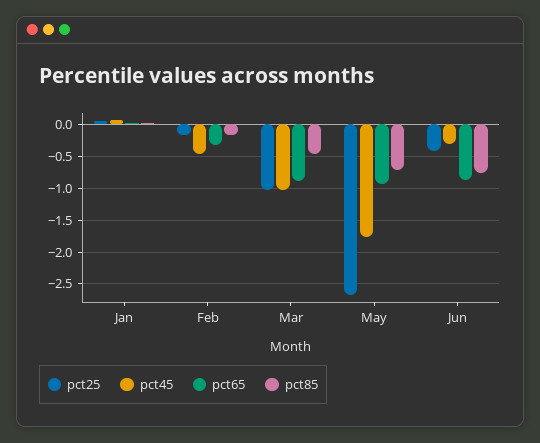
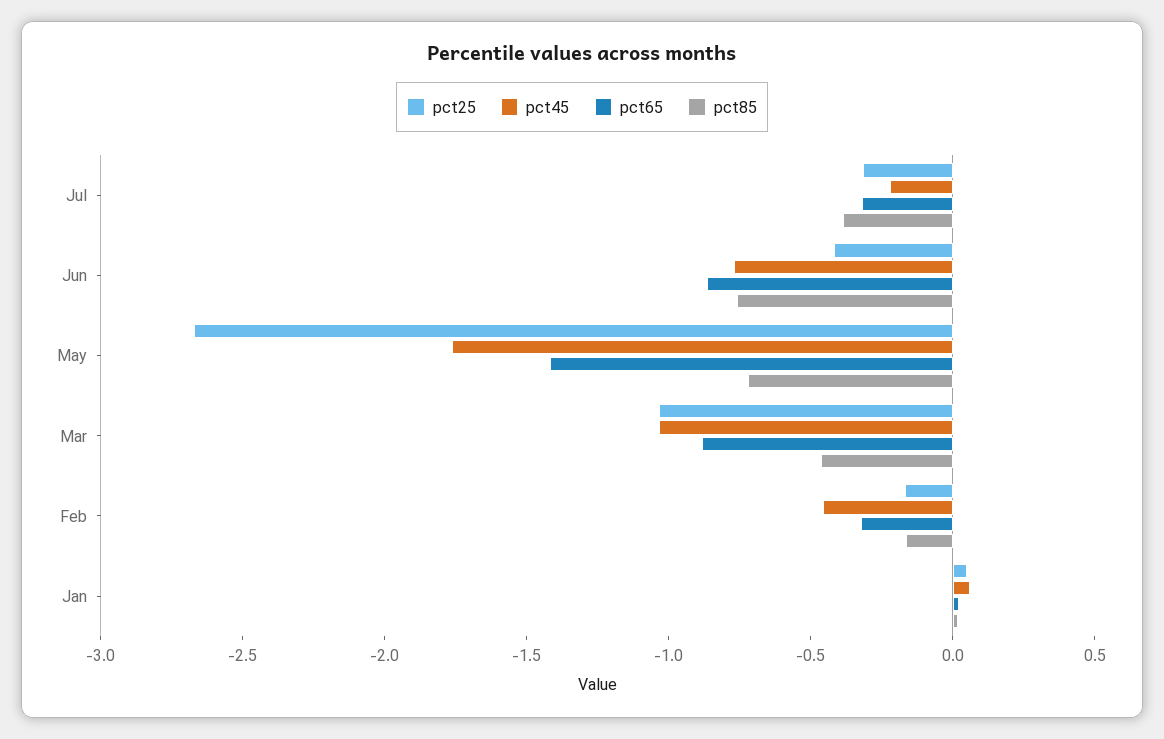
pct65, May: -0.9 -> -1.4
pct45, Jun: -0.3 -> -0.8
pct25, Jul: none -> -0.3
pct45, Jul: none -> -0.2
pct65, Jul: none -> -0.3
pct85, Jul: none -> -0.4

